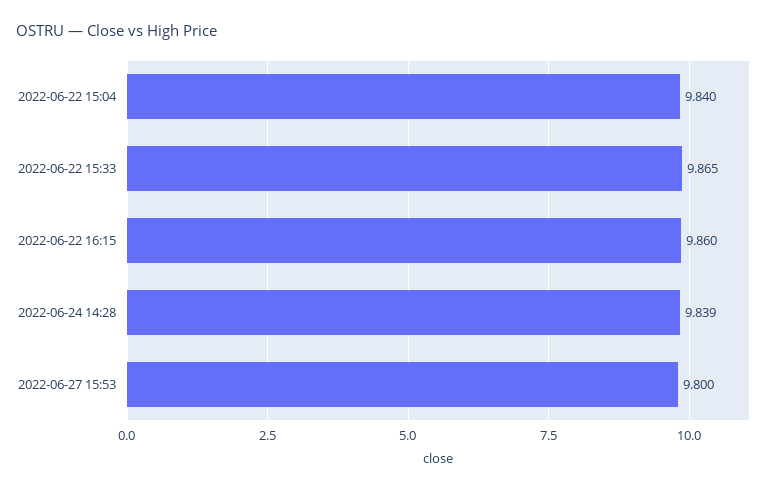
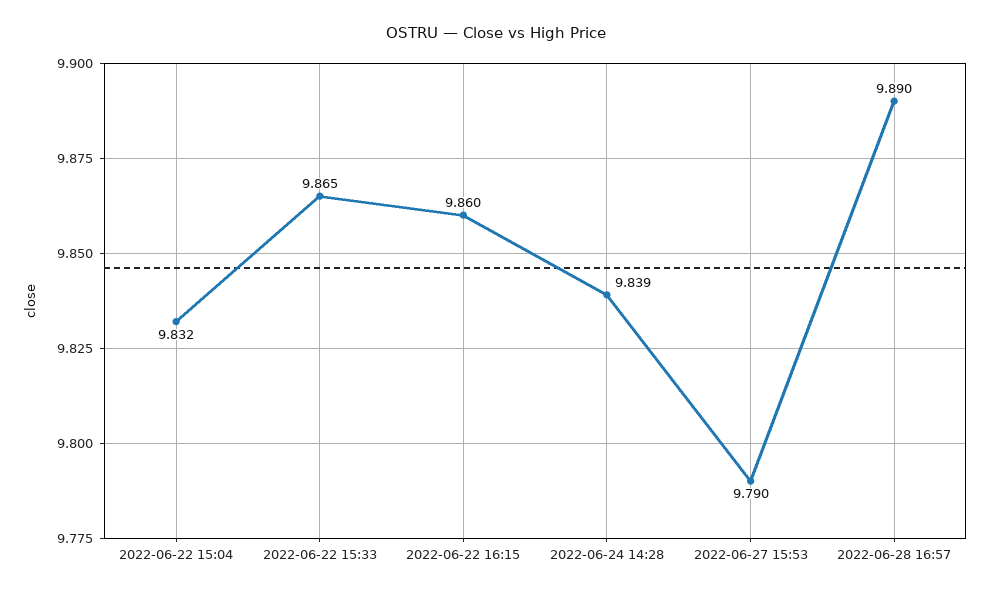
2022-06-22 15:04: 9.84 -> 9.832
2022-06-27 15:53: 9.8 -> 9.79
2022-06-28 16:57: none -> 9.89

